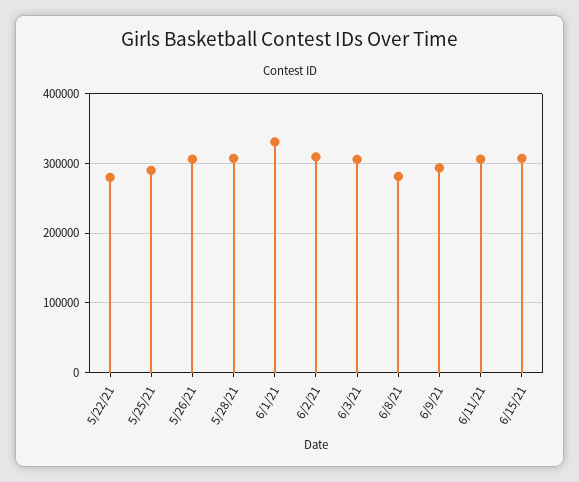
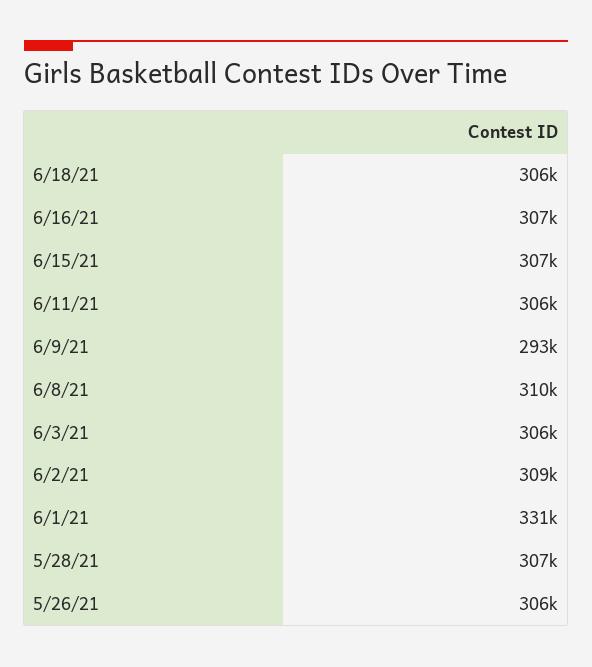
5/22/21: 280000 -> none
5/25/21: 290000 -> none
6/8/21: 280000 -> 310000
6/18/21: none -> 306000
6/16/21: none -> 307000

